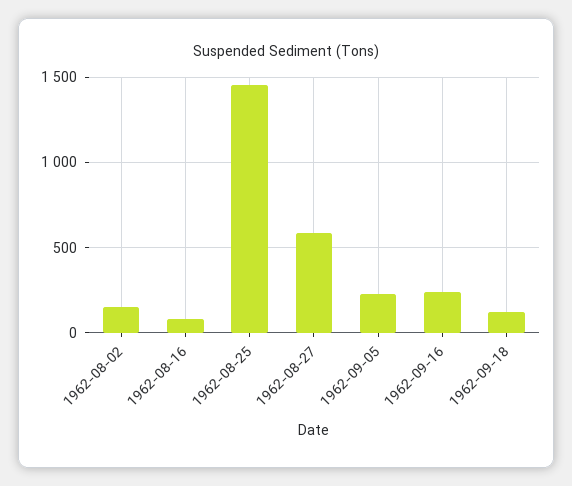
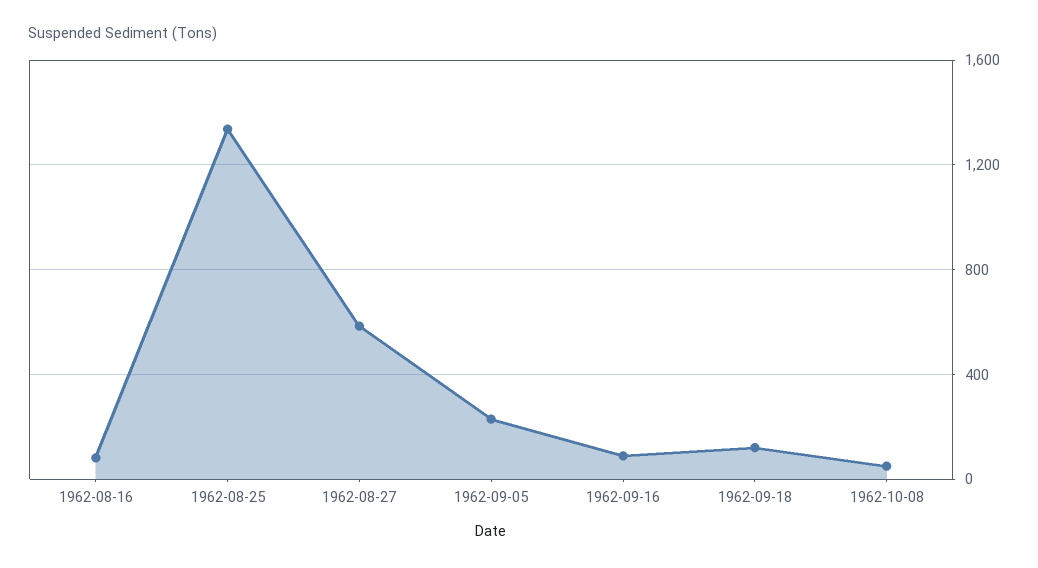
1962-08-02: 150 -> none
1962-08-25: 1450 -> 1350
1962-09-16: 250 -> 100
1962-10-08: none -> 50

